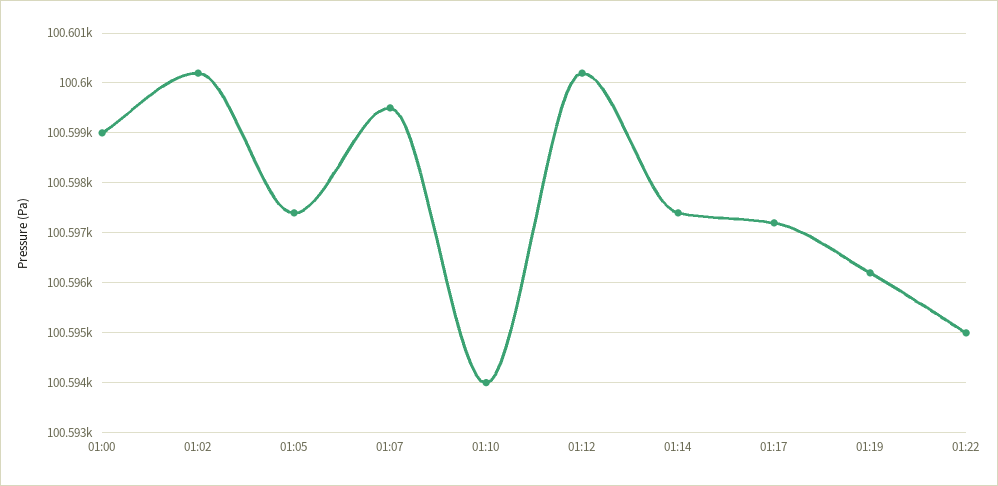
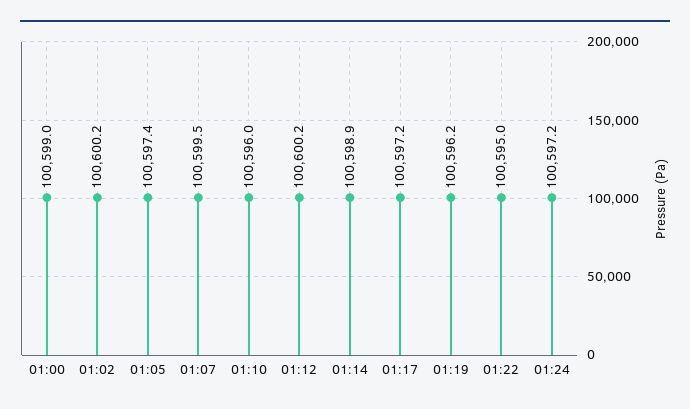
01:10: 100594 -> 100596
01:14: 100597.5 -> 100598.9
01:24: none -> 100597.2

